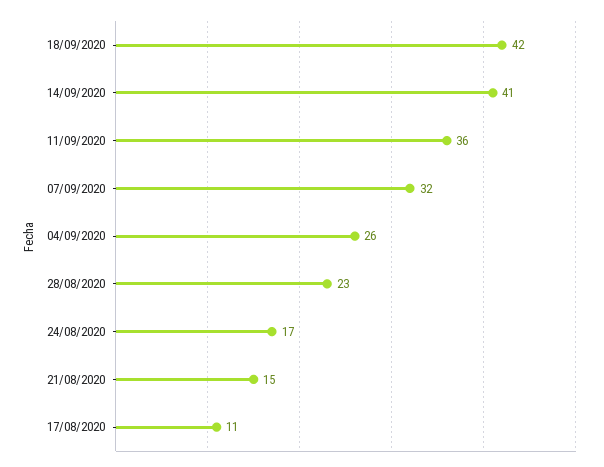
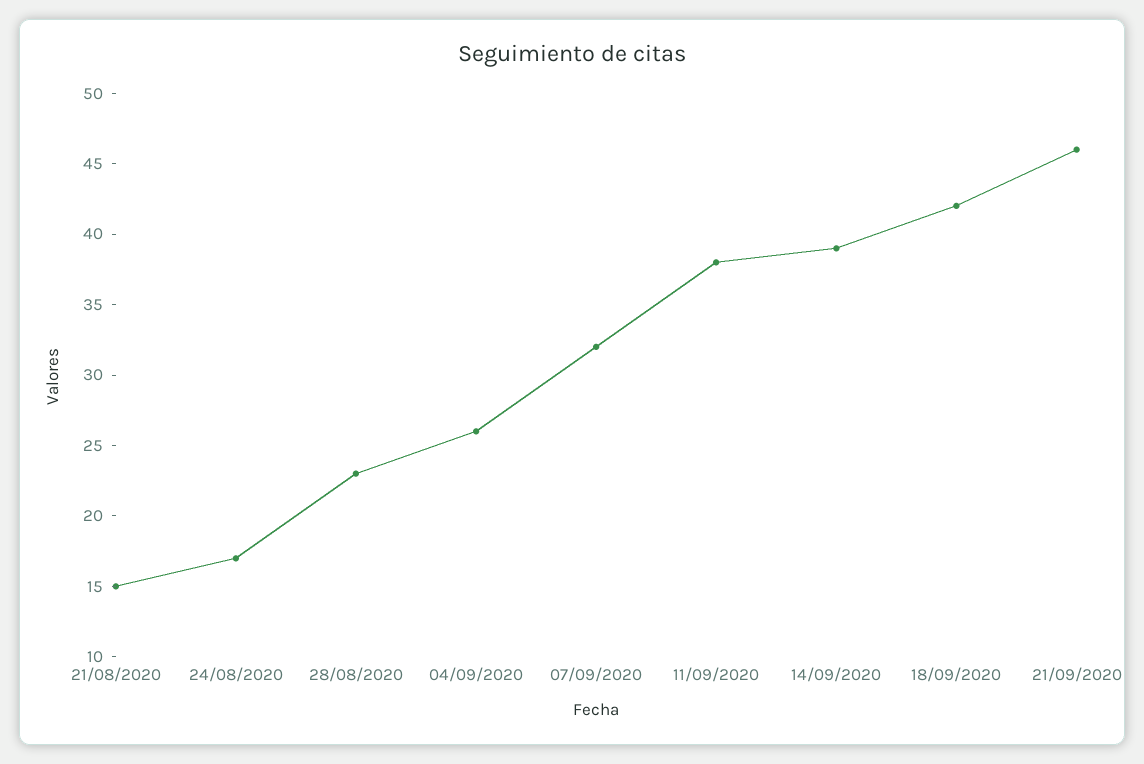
14/09/2020: 41 -> 39
11/09/2020: 36 -> 38
17/08/2020: 11 -> none
21/09/2020: none -> 46

